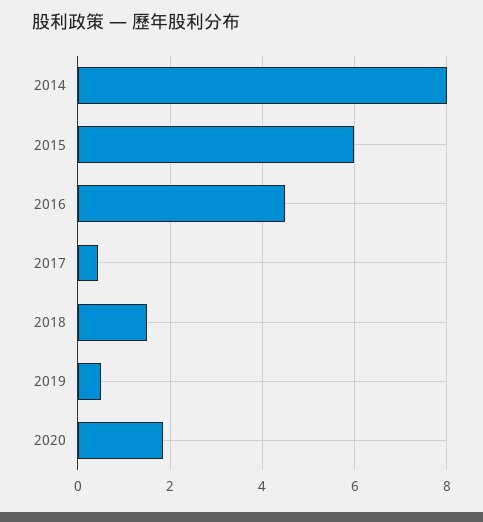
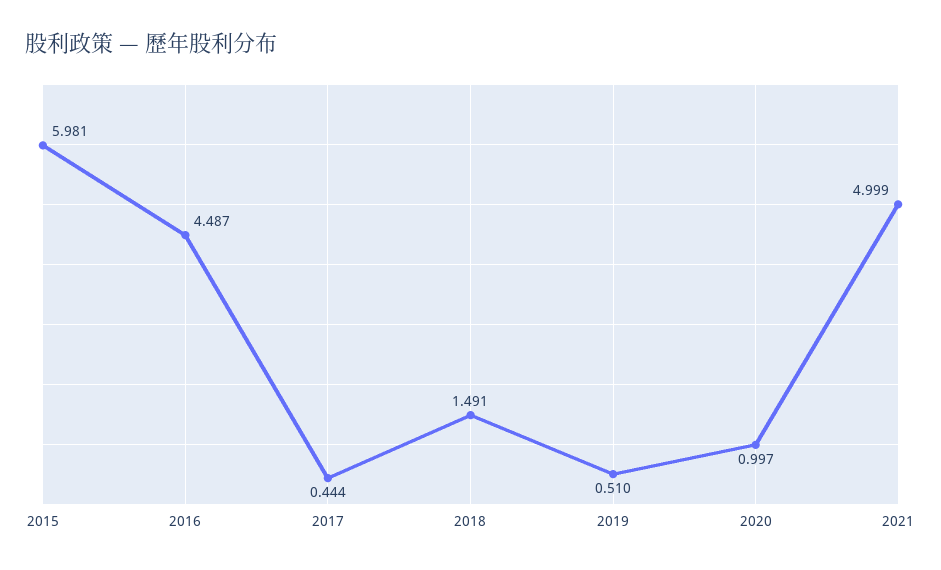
2014: 8 -> none
2020: 1.8 -> 0.997
2021: none -> 4.999

